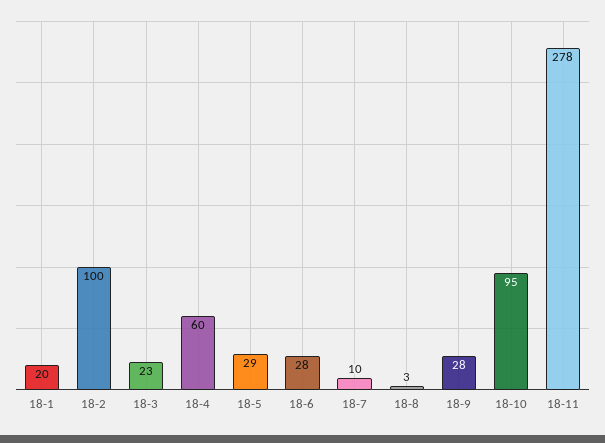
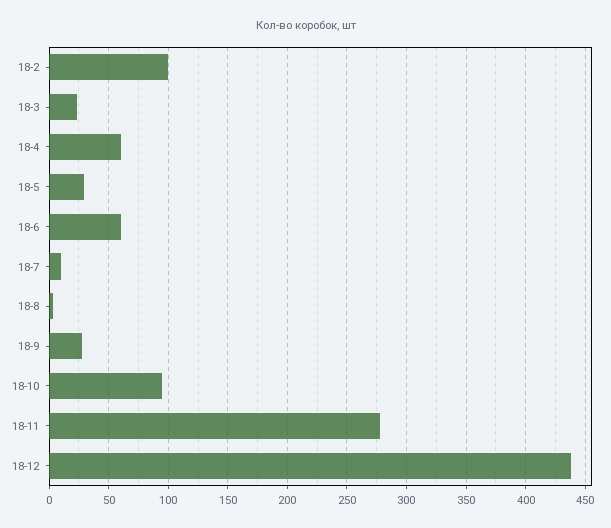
18-1: 20 -> none
18-6: 28 -> 60
18-12: none -> 440

